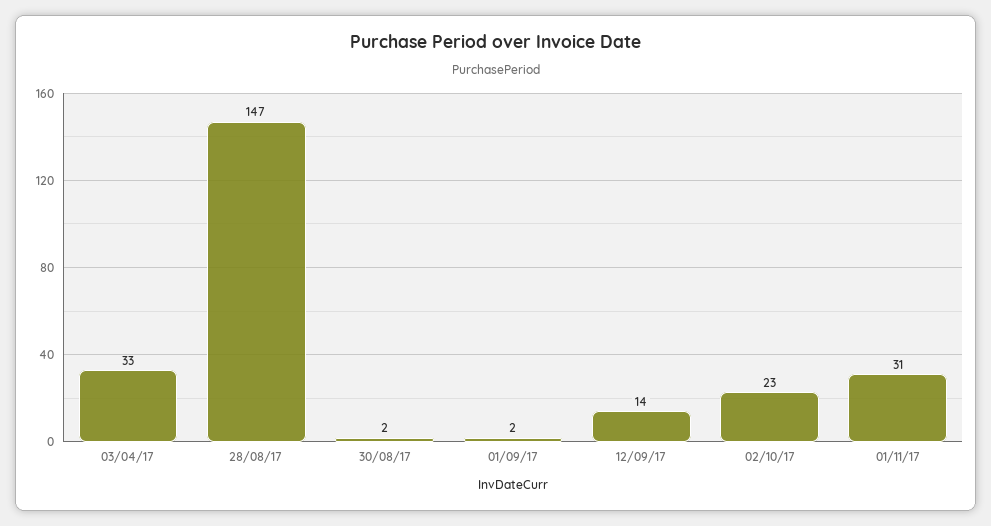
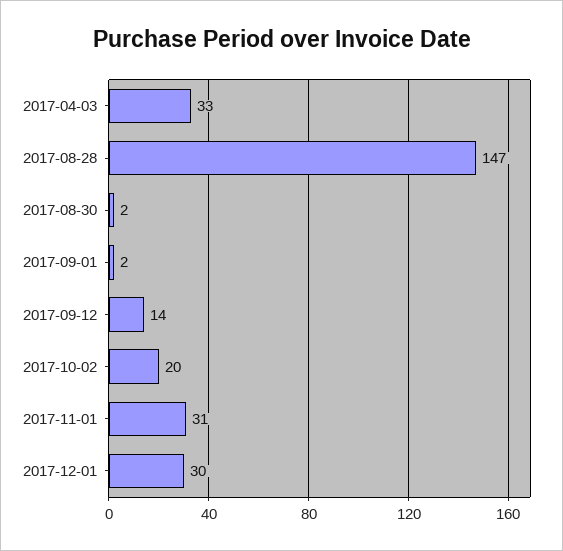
02/10/17: 23 -> 20
2017-12-01: none -> 30

